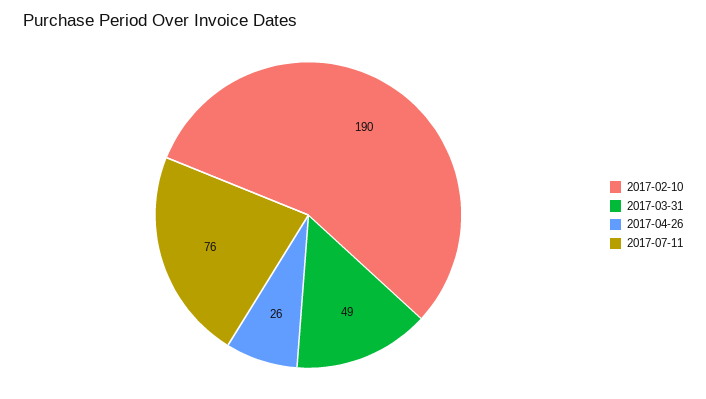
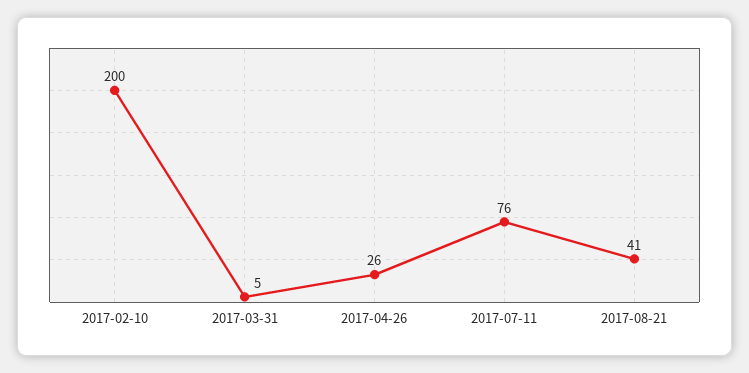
2017-02-10: 190 -> 200
2017-03-31: 49 -> 5
2017-08-21: none -> 41

